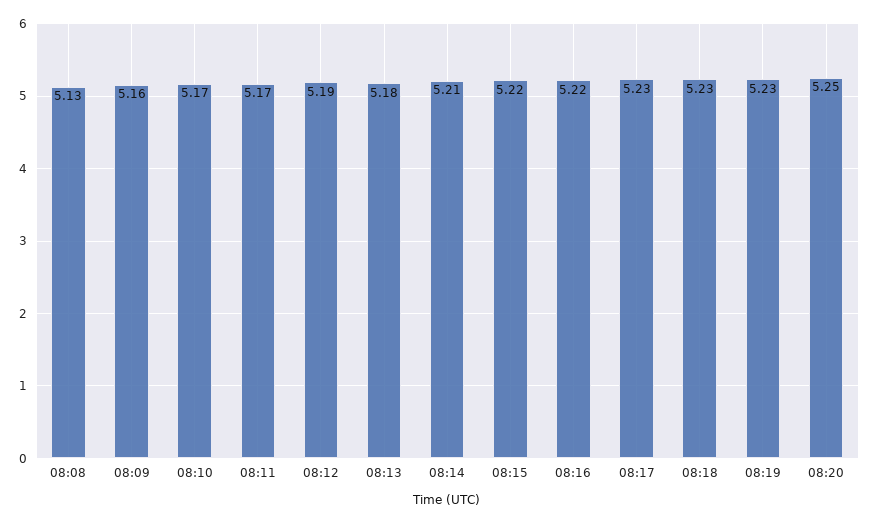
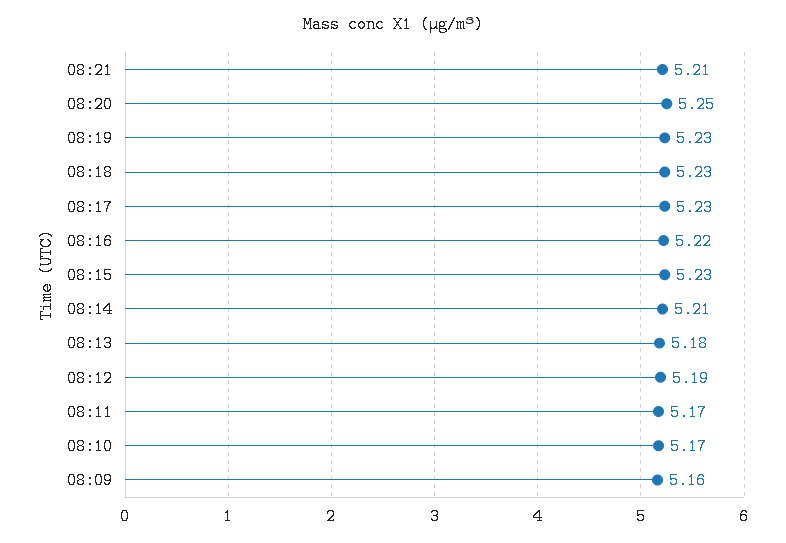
08:08: 5.13 -> none
08:15: 5.22 -> 5.23
08:21: none -> 5.21

